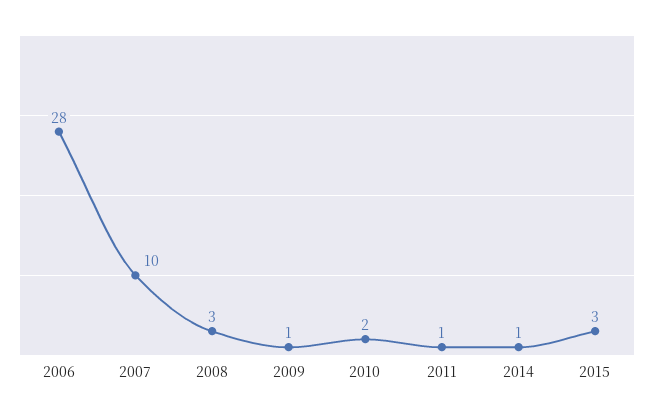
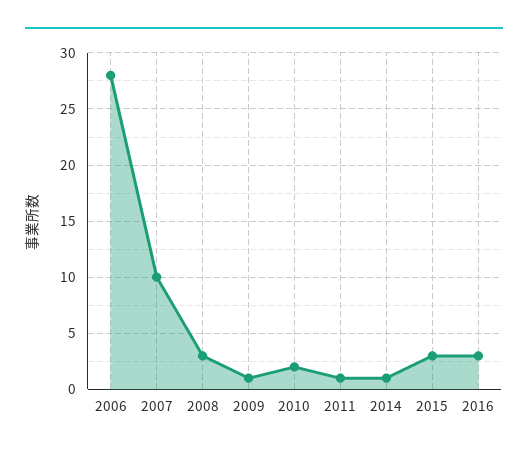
2016: none -> 3

